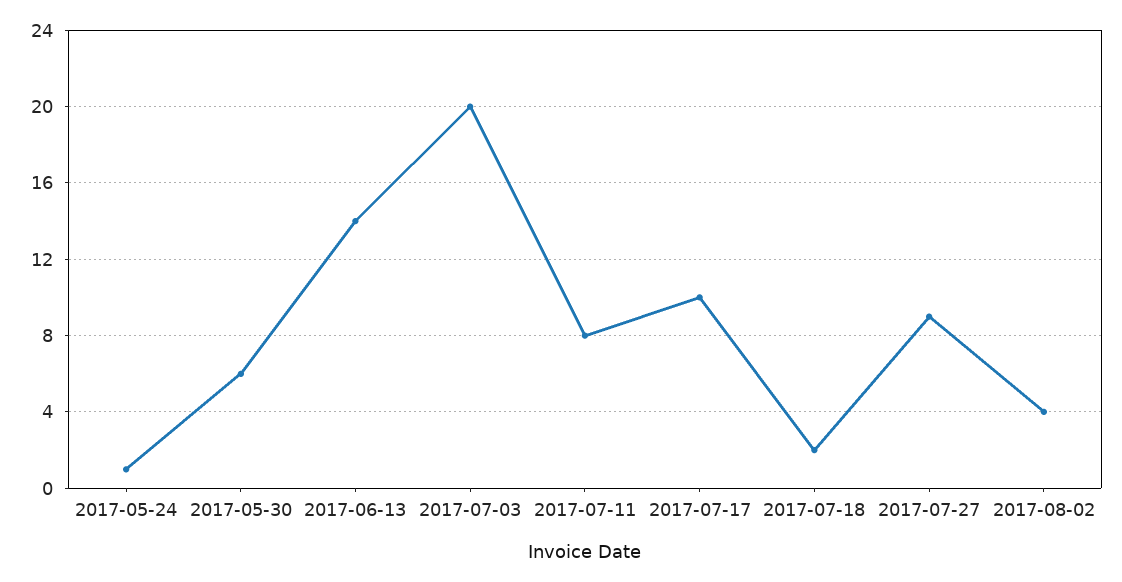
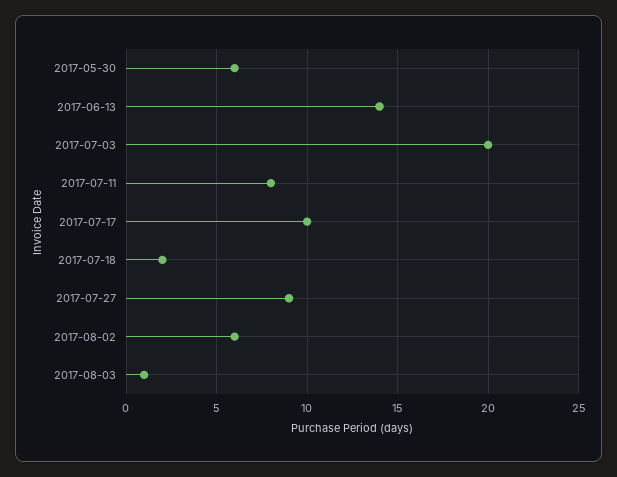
2017-05-24: 1 -> none
2017-08-02: 4 -> 6
2017-08-03: none -> 1

